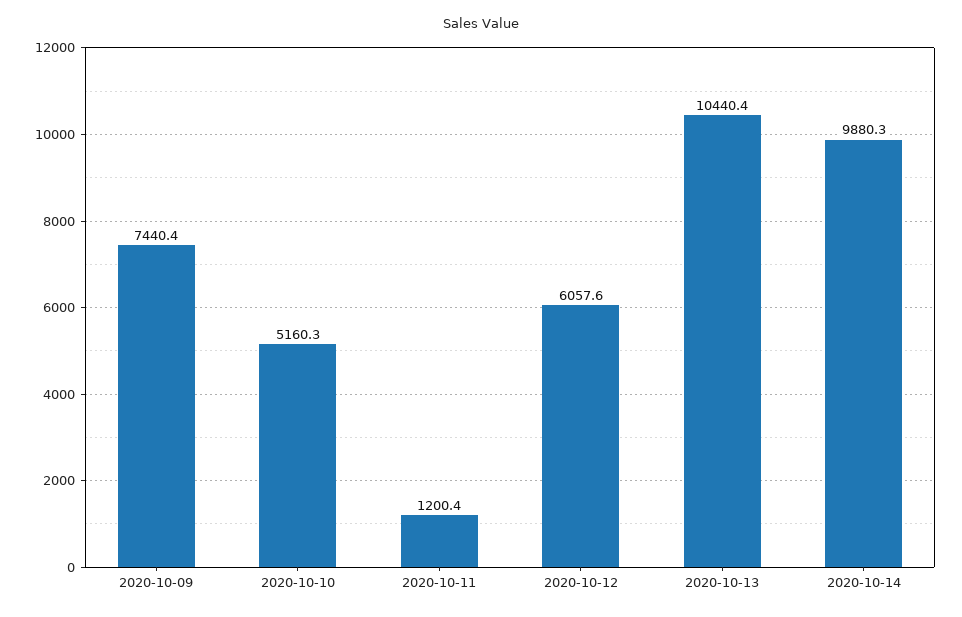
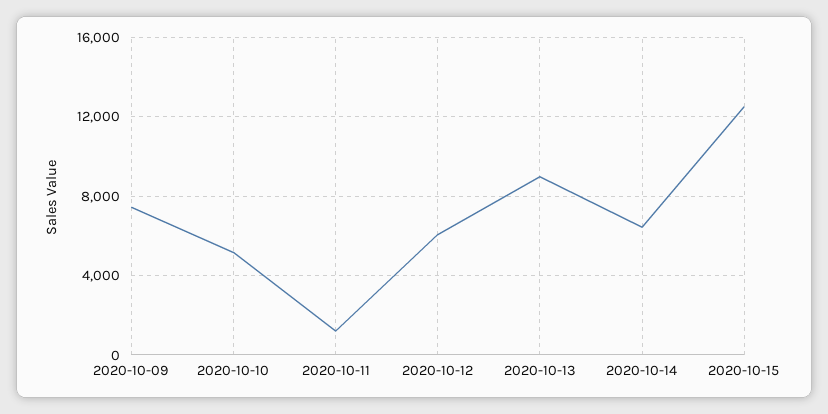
2020-10-13: 10440.4 -> 9000
2020-10-14: 9880.3 -> 6500
2020-10-15: none -> 12500

